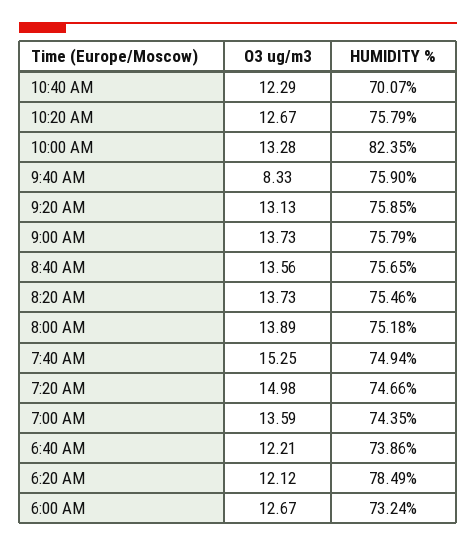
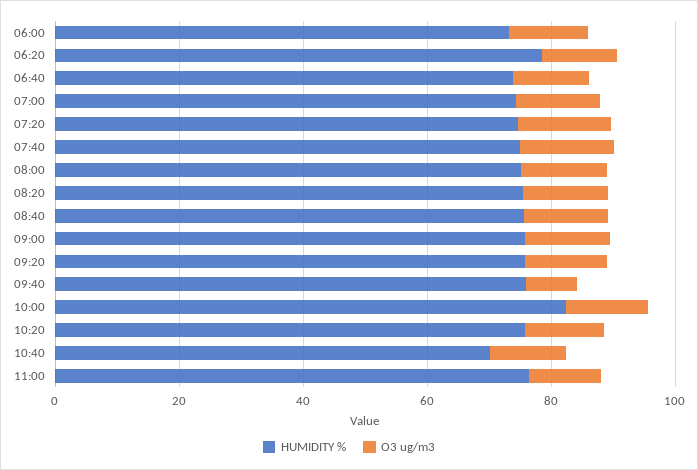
HUMIDITY %, 11:00: none -> 75
O3 ug/m3, 11:00: none -> 10

